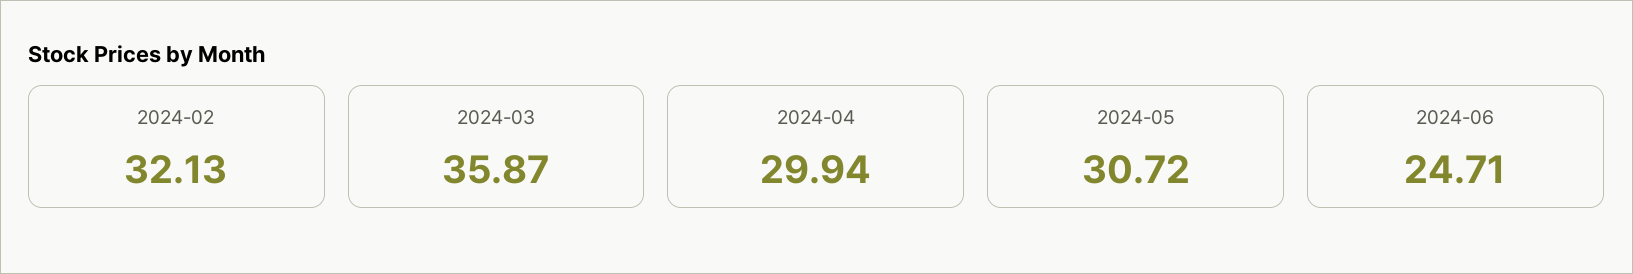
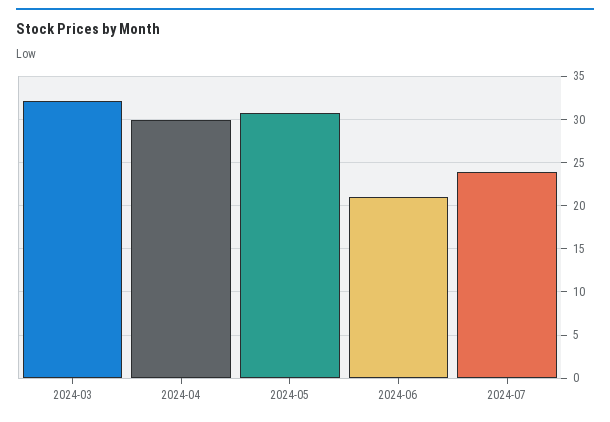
2024-02: 32.13 -> none
2024-03: 35.87 -> 32
2024-06: 24.71 -> 21
2024-07: none -> 24

